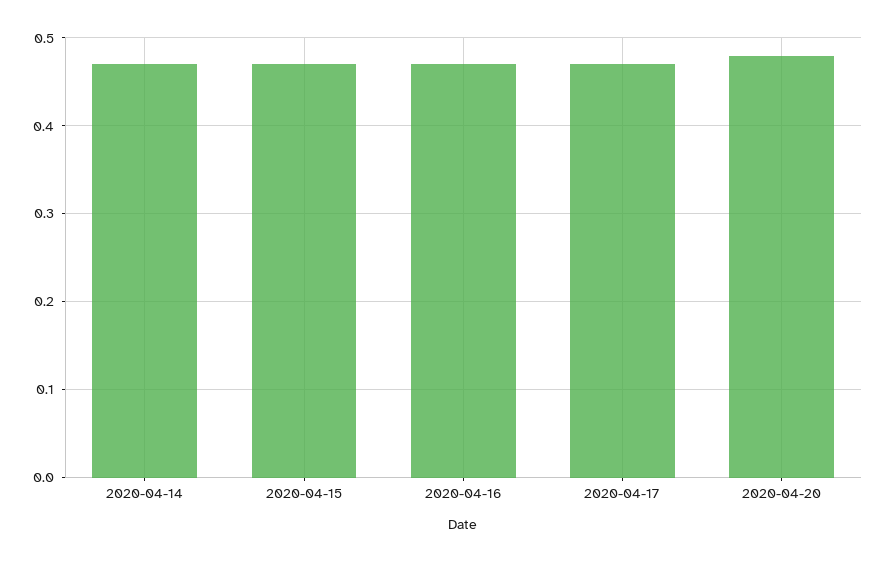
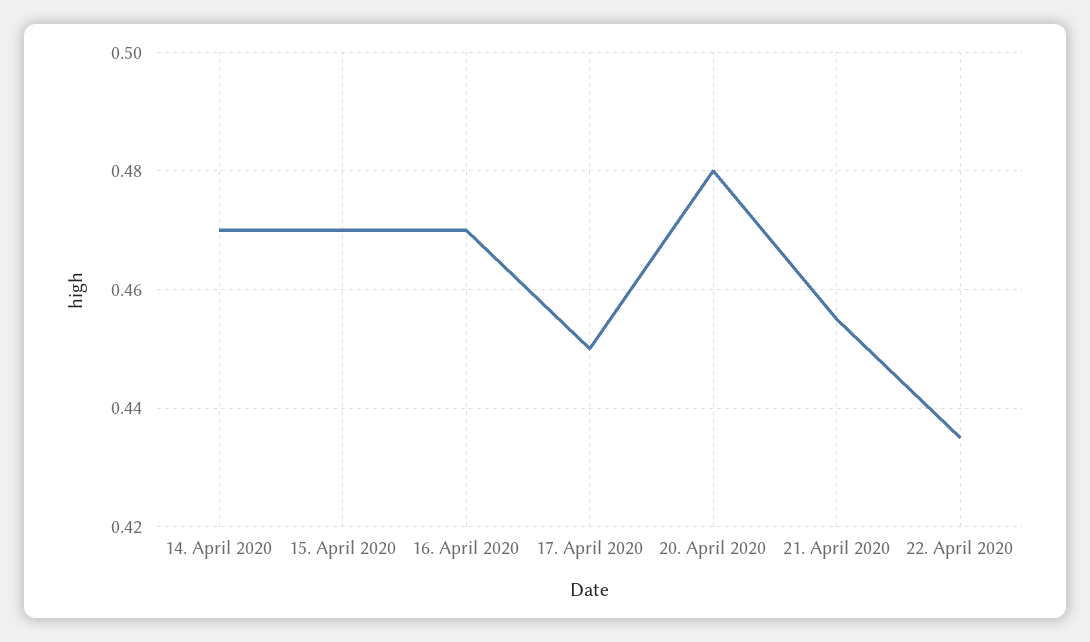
2020-04-17: 0.47 -> 0.45
21. April 2020: none -> 0.455
22. April 2020: none -> 0.435

